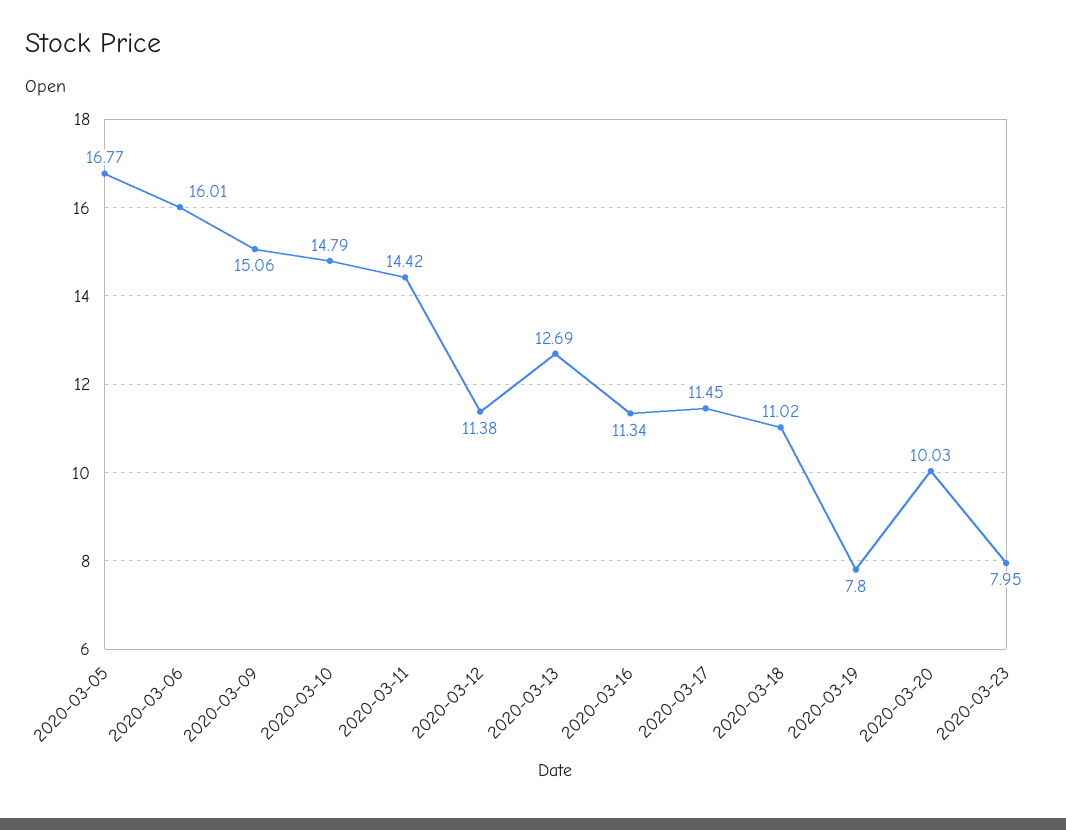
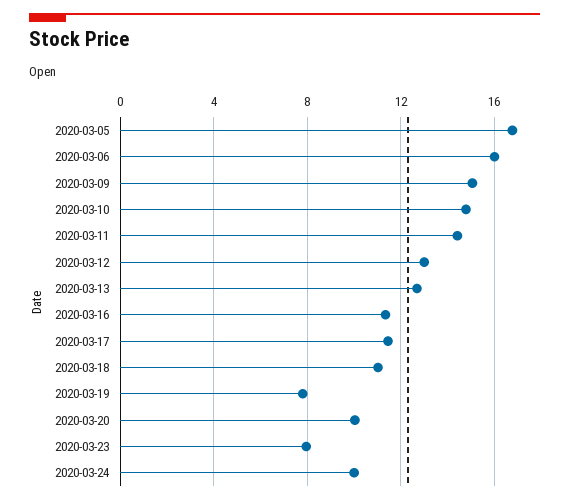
2020-03-12: 11.38 -> 13
2020-03-24: none -> 10

